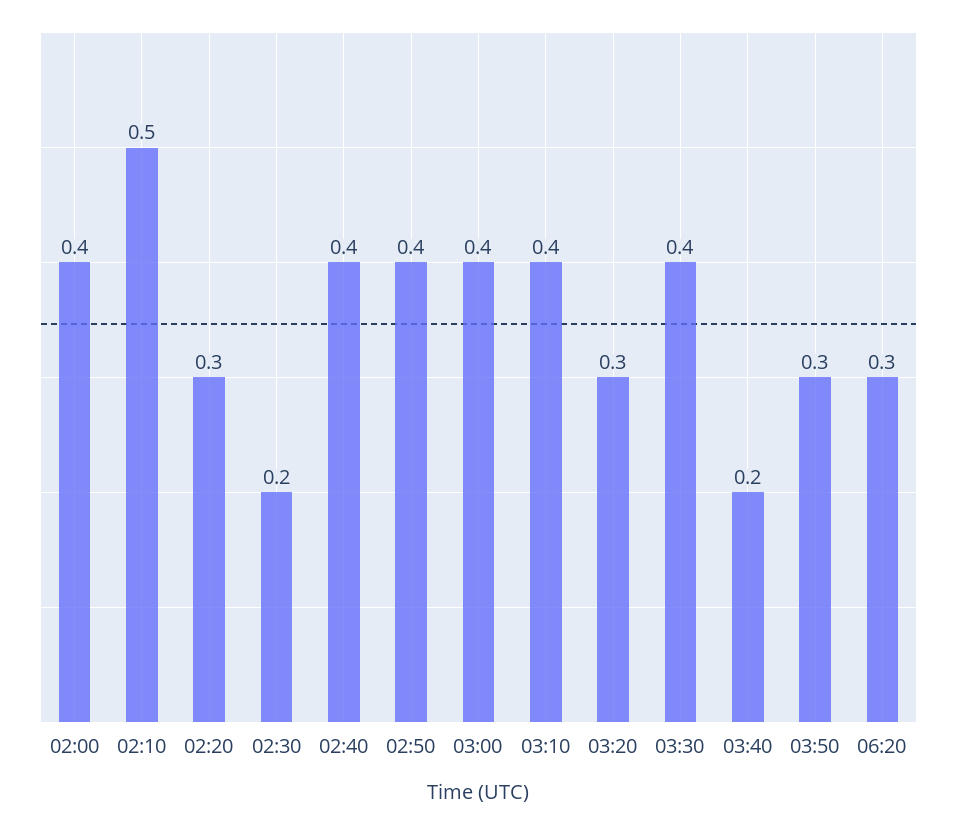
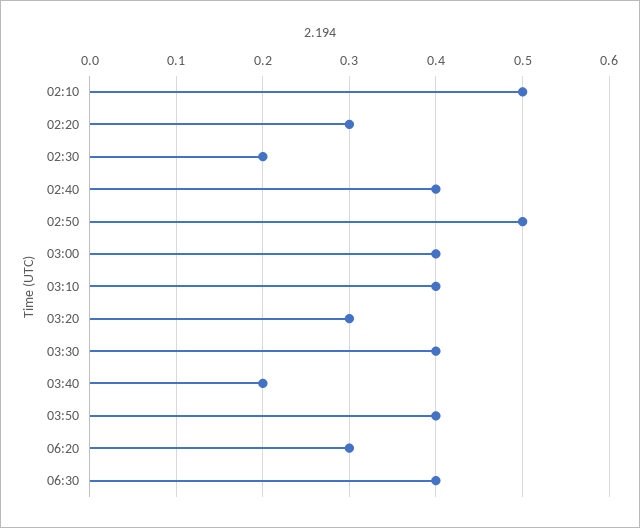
02:00: 0.4 -> none
02:50: 0.4 -> 0.5
03:50: 0.3 -> 0.4
06:30: none -> 0.4

